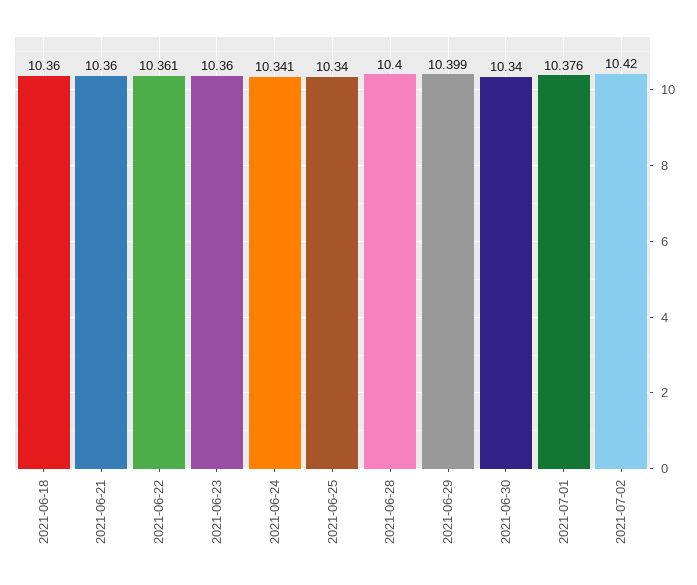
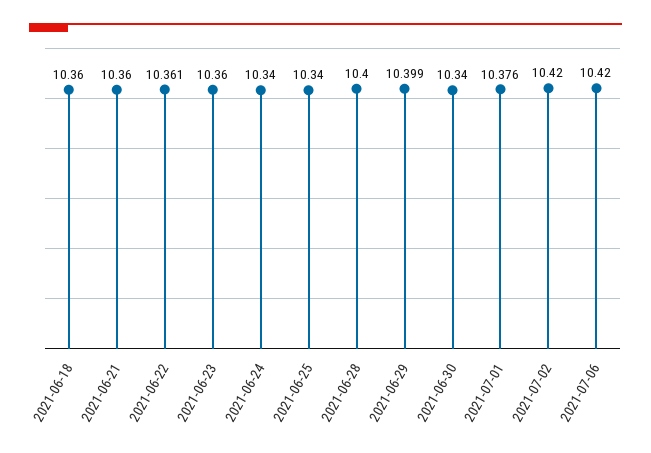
2021-06-24: 10.341 -> 10.34
2021-07-06: none -> 10.42

